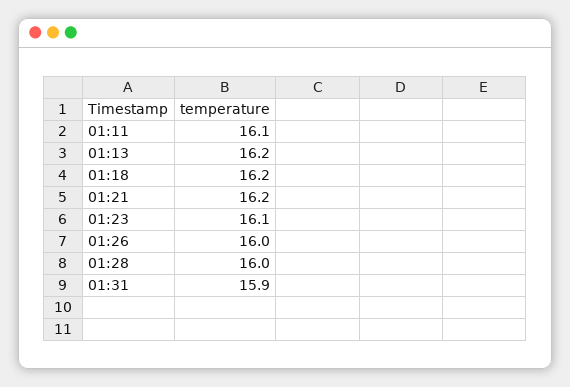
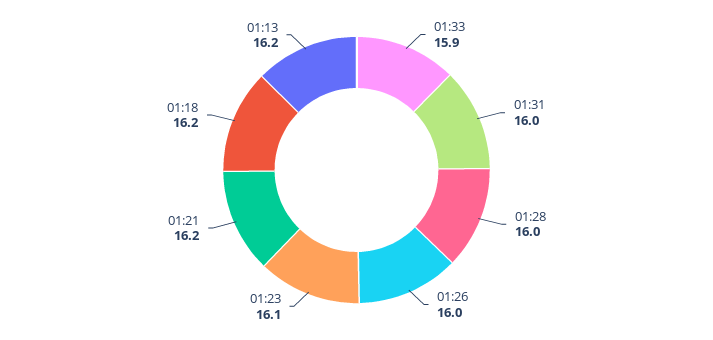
01:11: 16.1 -> none
01:31: 15.9 -> 16
01:33: none -> 15.9

